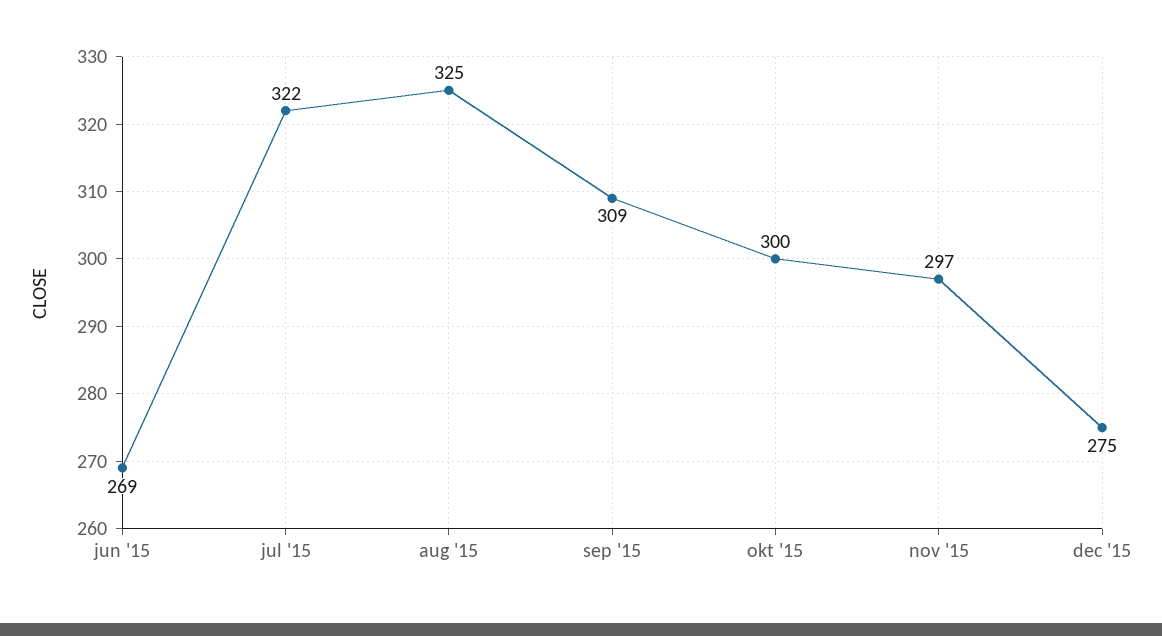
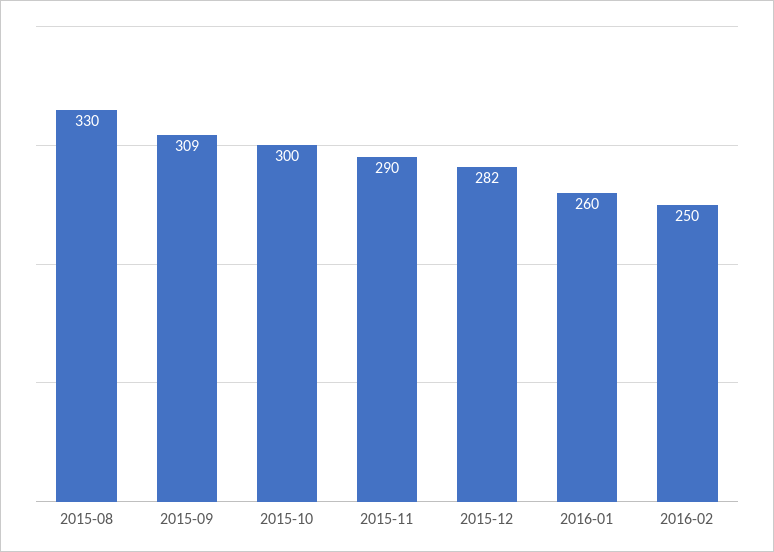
jun '15: 269 -> none
jul '15: 322 -> none
aug '15: 325 -> 330
nov '15: 297 -> 290
dec '15: 275 -> 282
2016-01: none -> 260
2016-02: none -> 250

